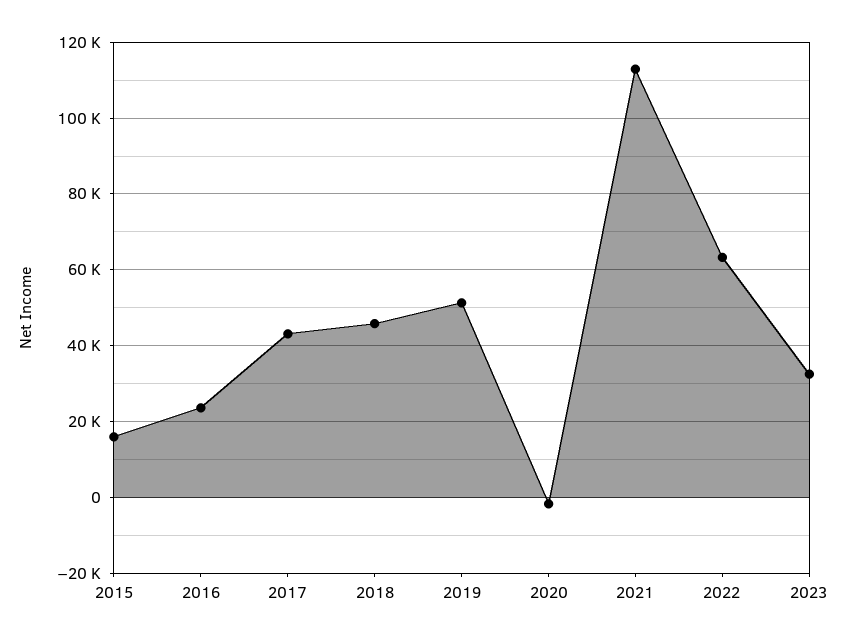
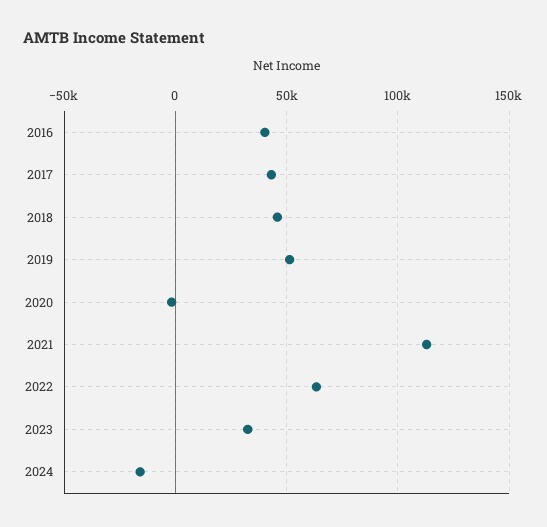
2015: 16000 -> none
2016: 24000 -> 40000
2024: none -> -15000

